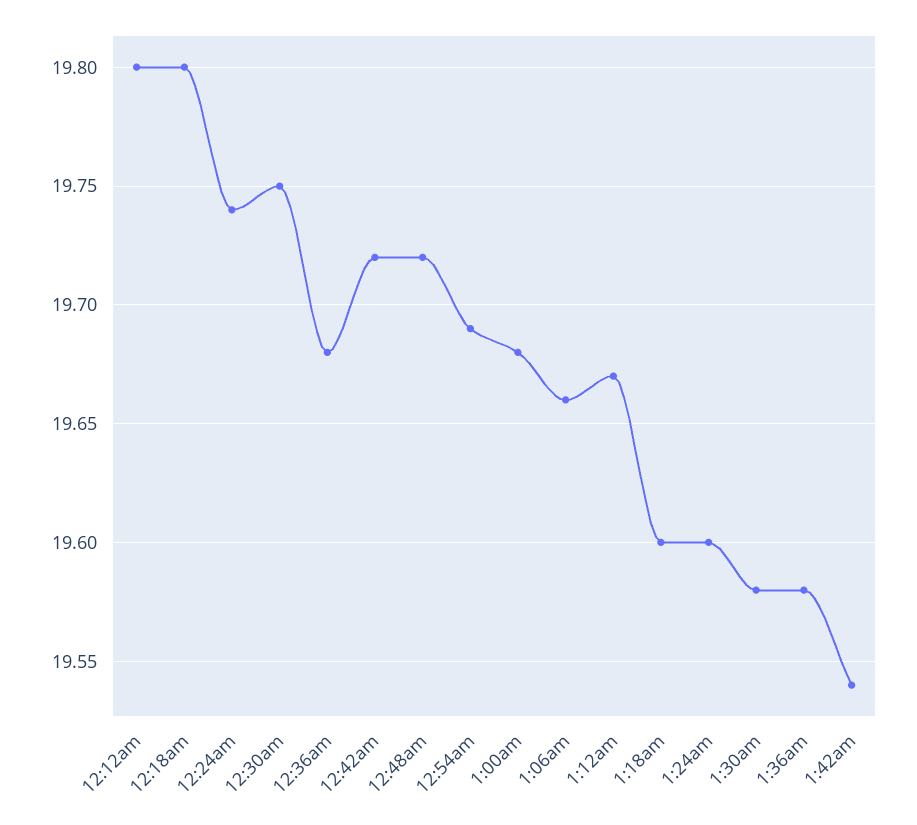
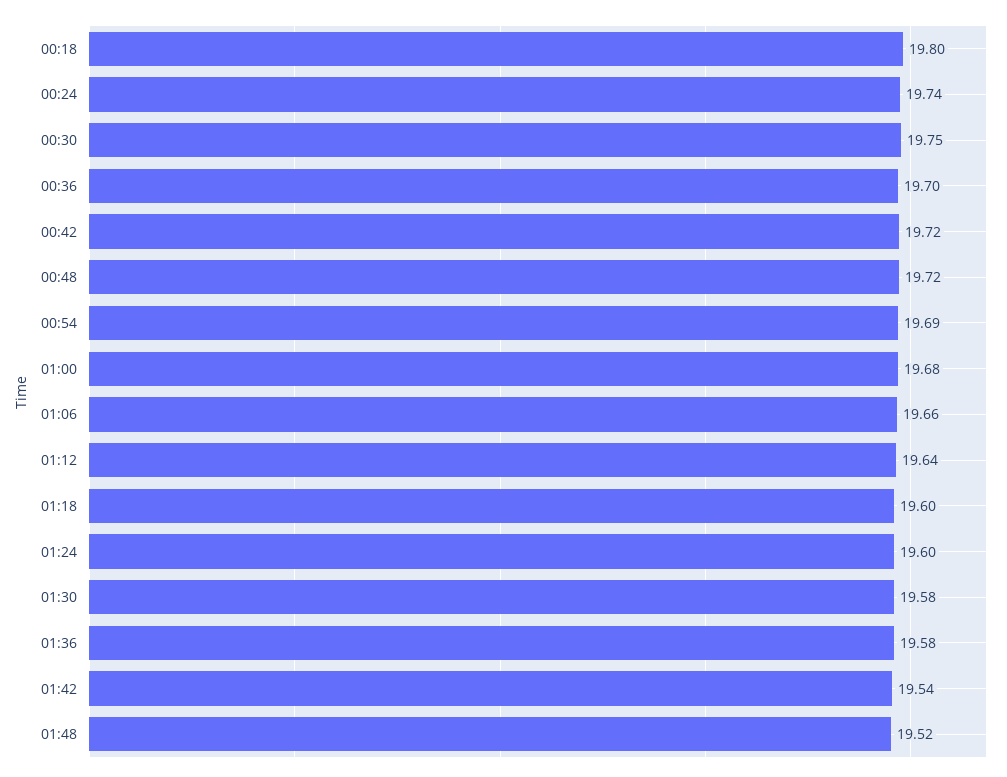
12:12am: 19.8 -> none
12:36am: 19.68 -> 19.7
1:12am: 19.67 -> 19.64
01:48: none -> 19.52

